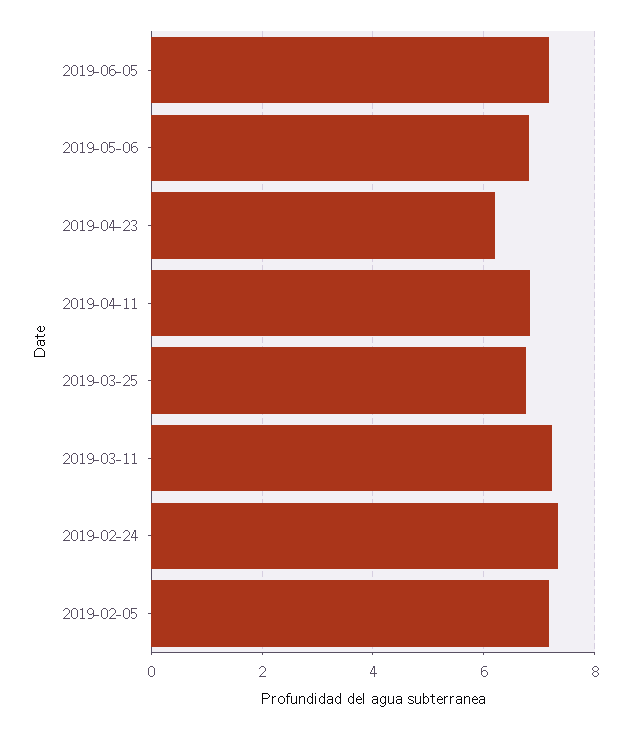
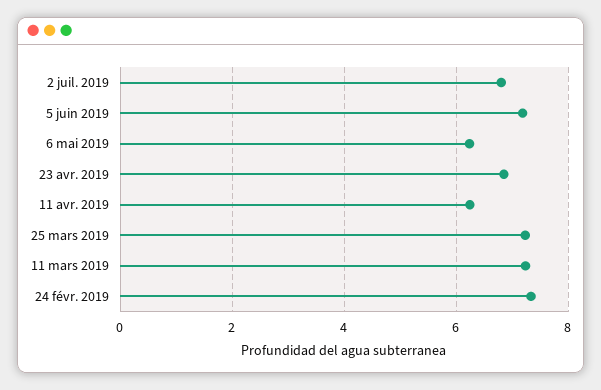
2019-05-06: 6.8 -> 6.2
2019-04-23: 6.2 -> 6.8
2019-04-11: 6.8 -> 6.2
2019-03-25: 6.8 -> 7.2
2019-02-05: 7.2 -> none
2 juil. 2019: none -> 6.8

